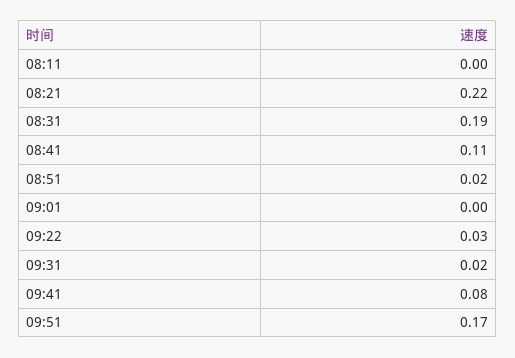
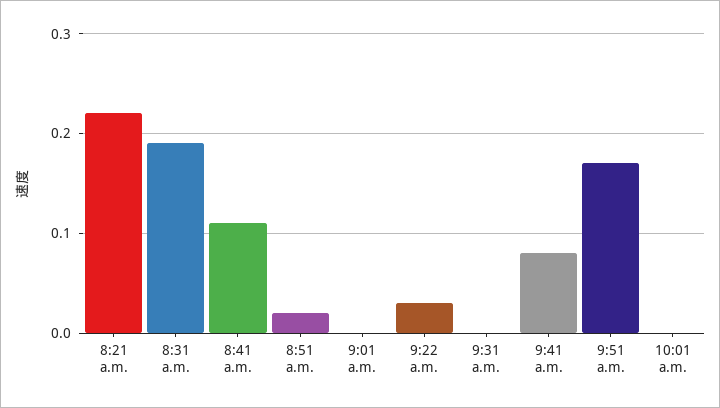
08:11: 0 -> none
09:31: 0.02 -> 0
10:01 a.m.: none -> 0

